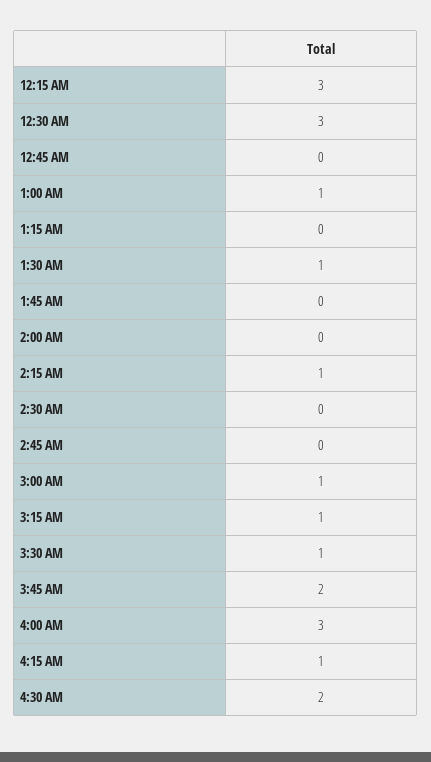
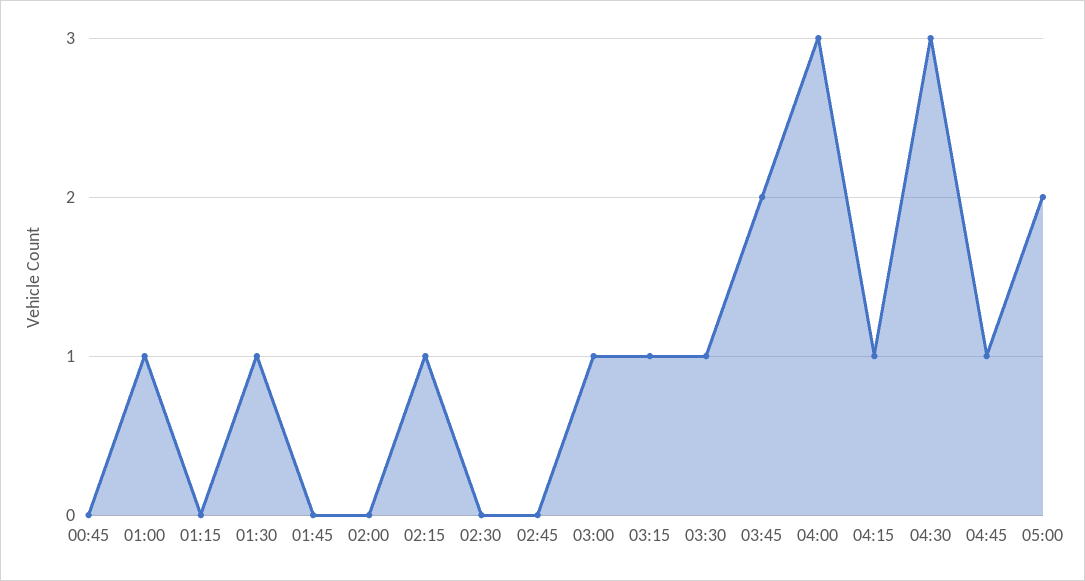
12:15 AM: 3 -> none
12:30 AM: 3 -> none
4:30 AM: 2 -> 3
04:45: none -> 1
05:00: none -> 2

